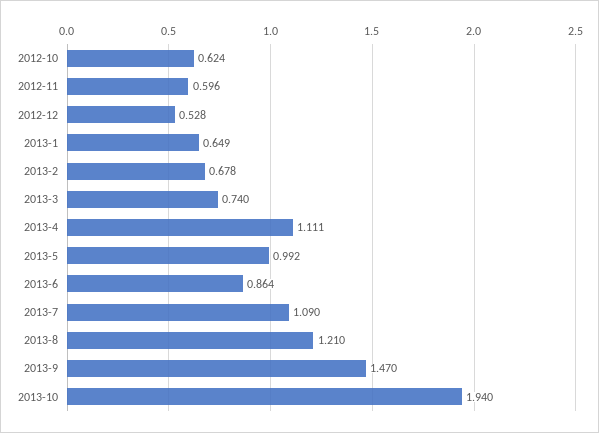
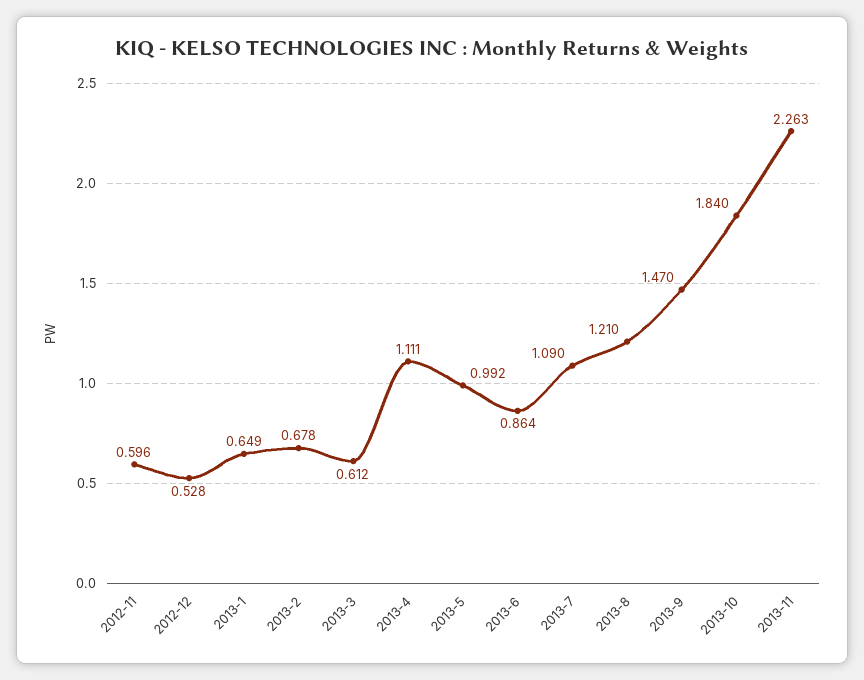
2012-10: 0.624 -> none
2013-3: 0.74 -> 0.612
2013-10: 1.94 -> 1.84
2013-11: none -> 2.263

